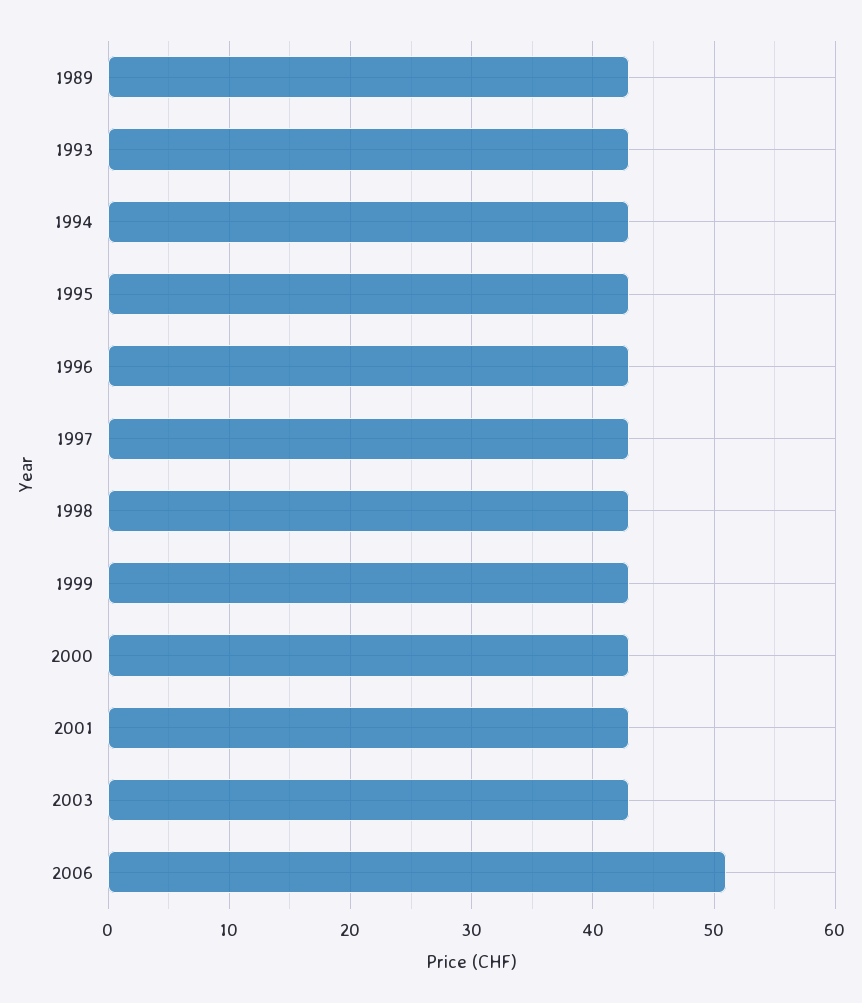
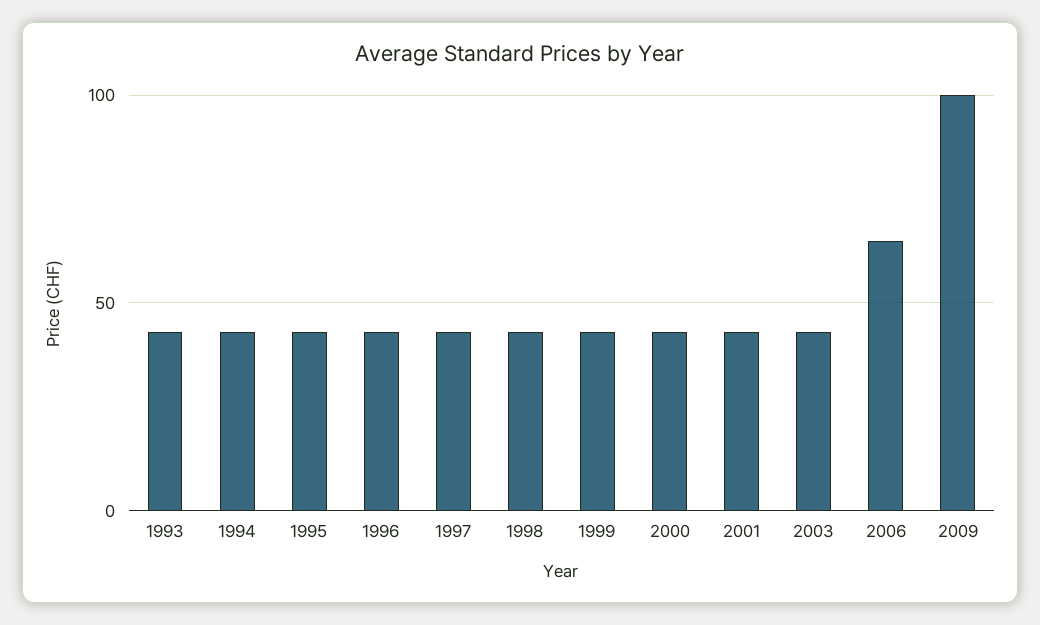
1989: 43 -> none
2006: 51 -> 65
2009: none -> 100

